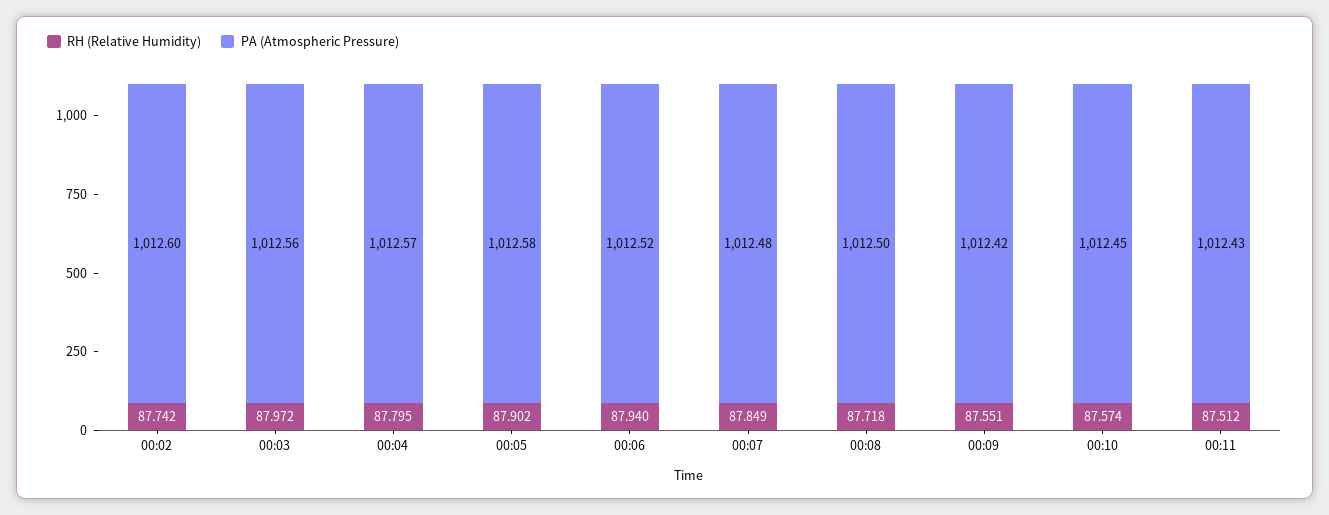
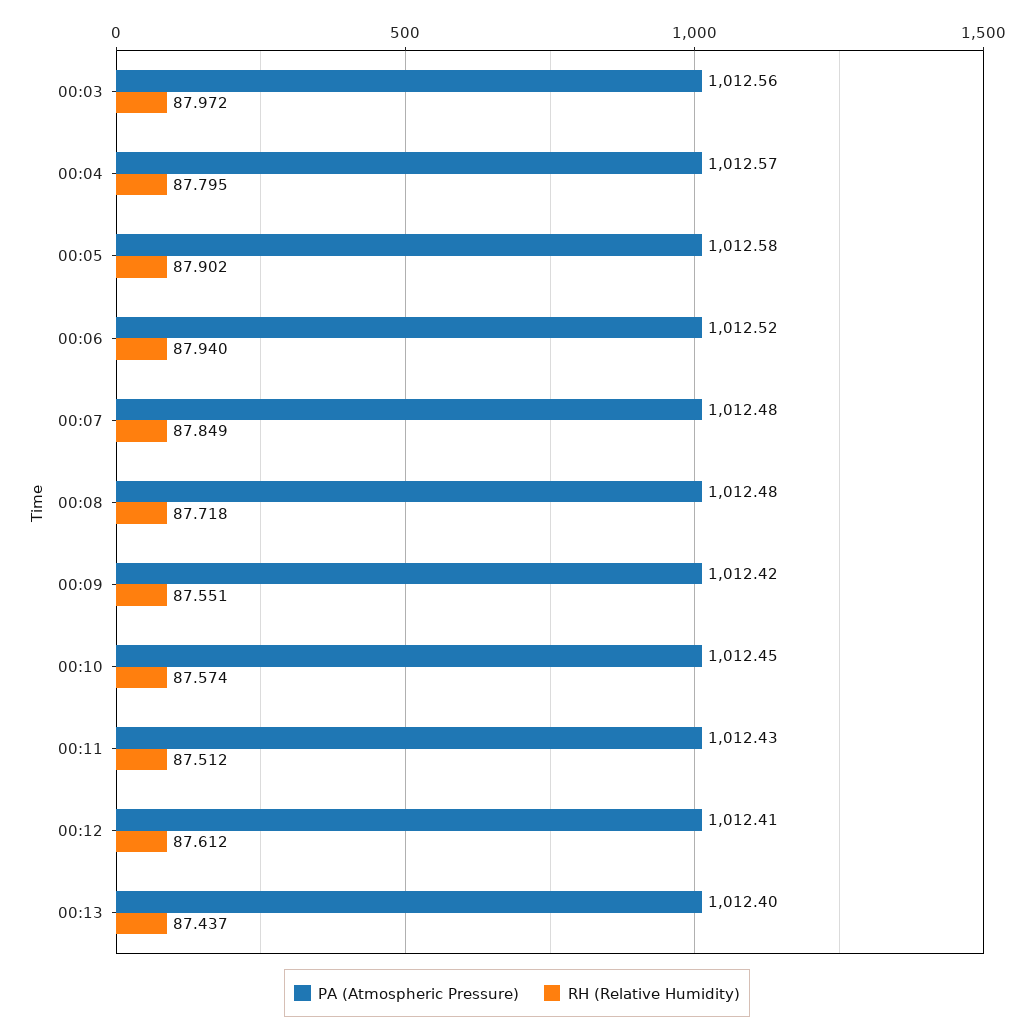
RH (Relative Humidity), 00:02: 87.742 -> none
PA (Atmospheric Pressure), 00:02: 1012.6 -> none
PA (Atmospheric Pressure), 00:08: 1012.5 -> 1012.48
PA (Atmospheric Pressure), 00:12: none -> 1012.41
RH (Relative Humidity), 00:12: none -> 87.612
PA (Atmospheric Pressure), 00:13: none -> 1012.4
RH (Relative Humidity), 00:13: none -> 87.437

